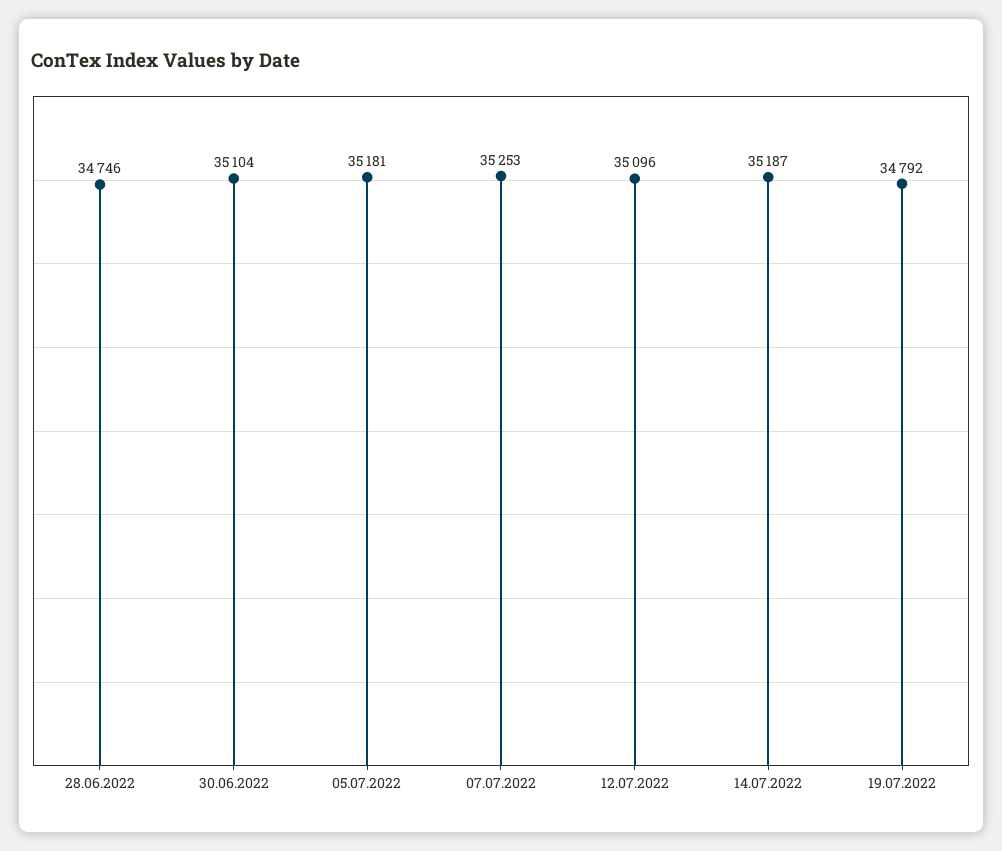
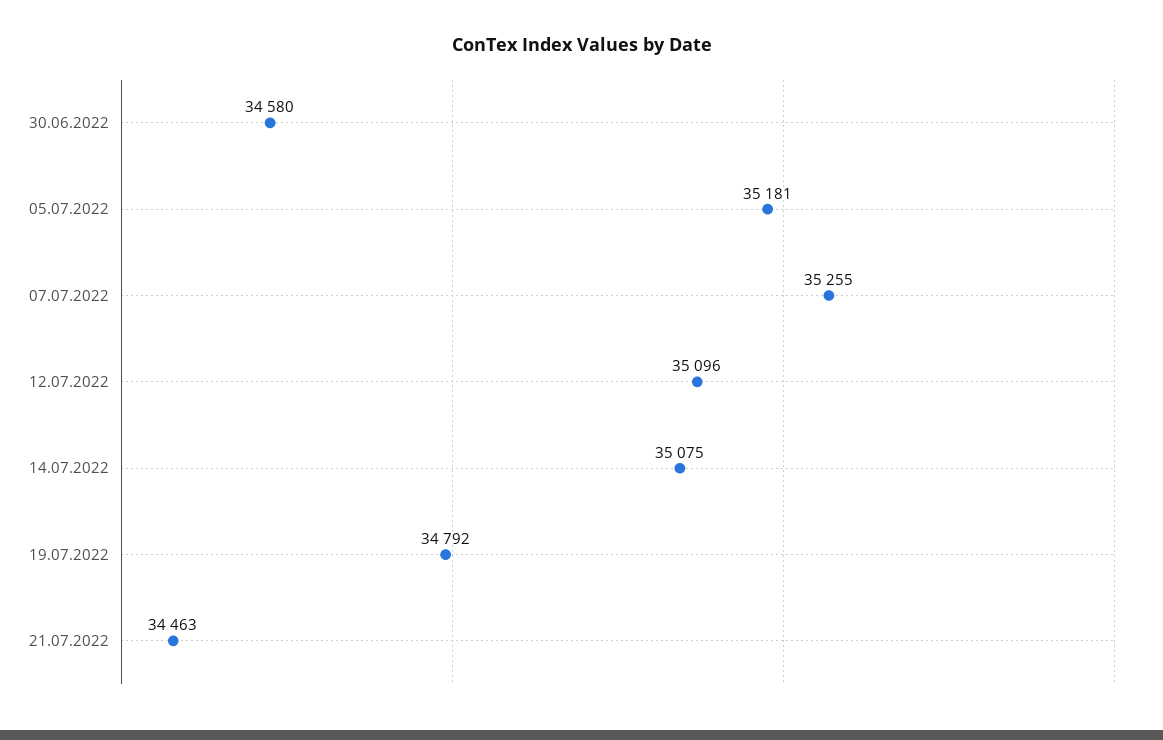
28.06.2022: 34746 -> none
30.06.2022: 35104 -> 34580
07.07.2022: 35253 -> 35255
14.07.2022: 35187 -> 35075
21.07.2022: none -> 34463

